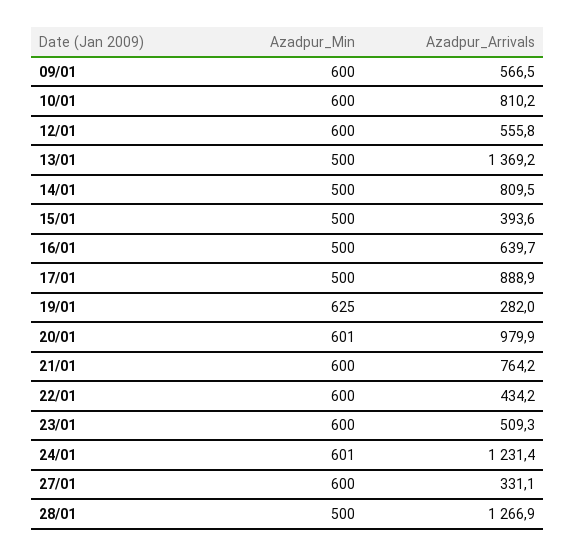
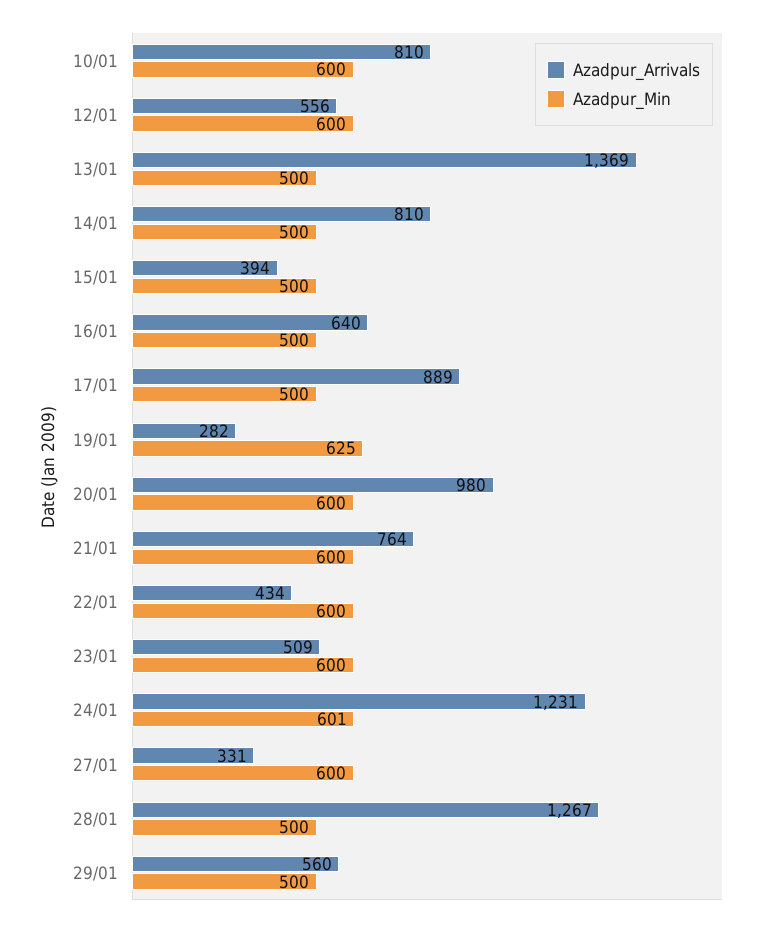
Azadpur_Min, 09/01: 600 -> none
Azadpur_Arrivals, 09/01: 566.5 -> none
Azadpur_Min, 20/01: 601 -> 600
Azadpur_Arrivals, 29/01: none -> 560
Azadpur_Min, 29/01: none -> 500

